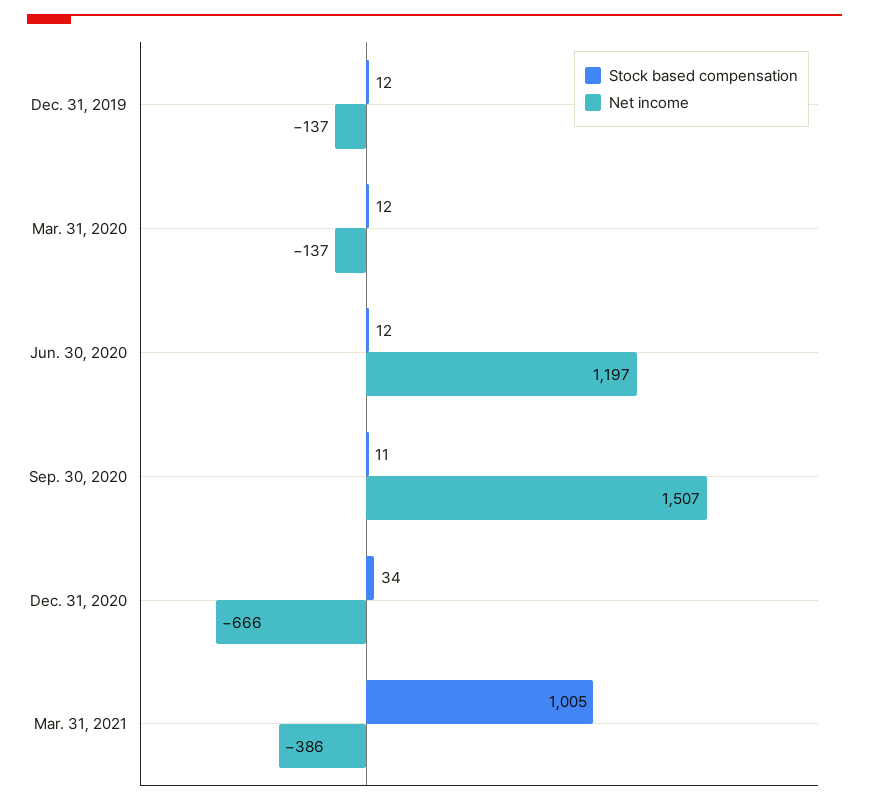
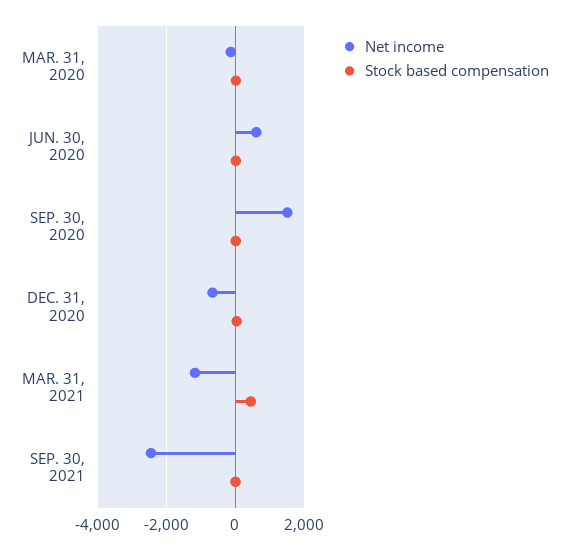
Stock based compensation, Dec. 31, 2019: 12 -> none
Net income, Dec. 31, 2019: -137 -> none
Net income, Jun. 30, 2020: 1197 -> 600
Stock based compensation, Mar. 31, 2021: 1005 -> 400
Net income, Mar. 31, 2021: -386 -> -1200
Net income, SEP. 30, 2021: none -> -2400
Stock based compensation, SEP. 30, 2021: none -> 0

